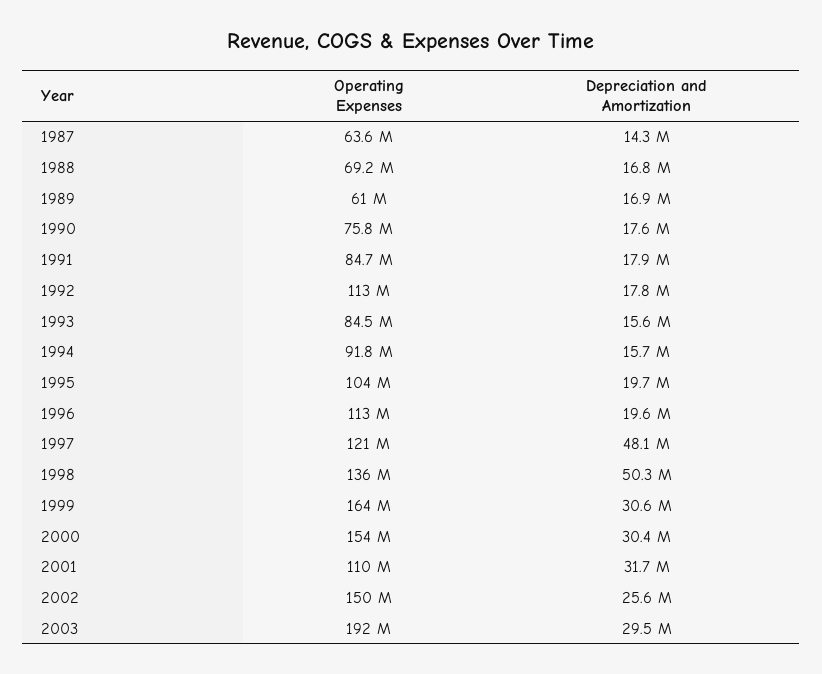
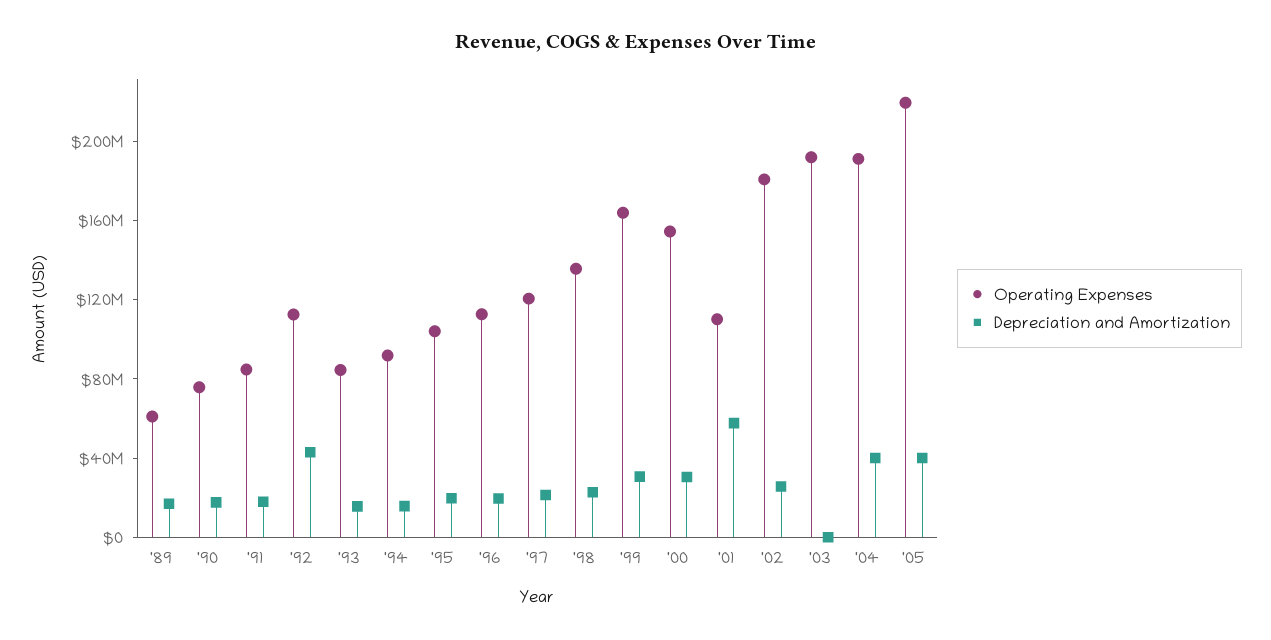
Operating Expenses, 1987: 63600000 -> none
Depreciation and Amortization, 1987: 14300000 -> none
Operating Expenses, 1988: 69200000 -> none
Depreciation and Amortization, 1988: 16800000 -> none
Depreciation and Amortization, 1992: 17800000 -> 40000000
Depreciation and Amortization, 1997: 48100000 -> 20000000
Depreciation and Amortization, 1998: 50300000 -> 20000000
Depreciation and Amortization, 2001: 31700000 -> 60000000
Operating Expenses, 2002: 150000000 -> 180000000
Depreciation and Amortization, 2003: 29500000 -> 0
Operating Expenses, '04: none -> 190000000
Depreciation and Amortization, '04: none -> 40000000
Operating Expenses, '05: none -> 220000000
Depreciation and Amortization, '05: none -> 40000000

